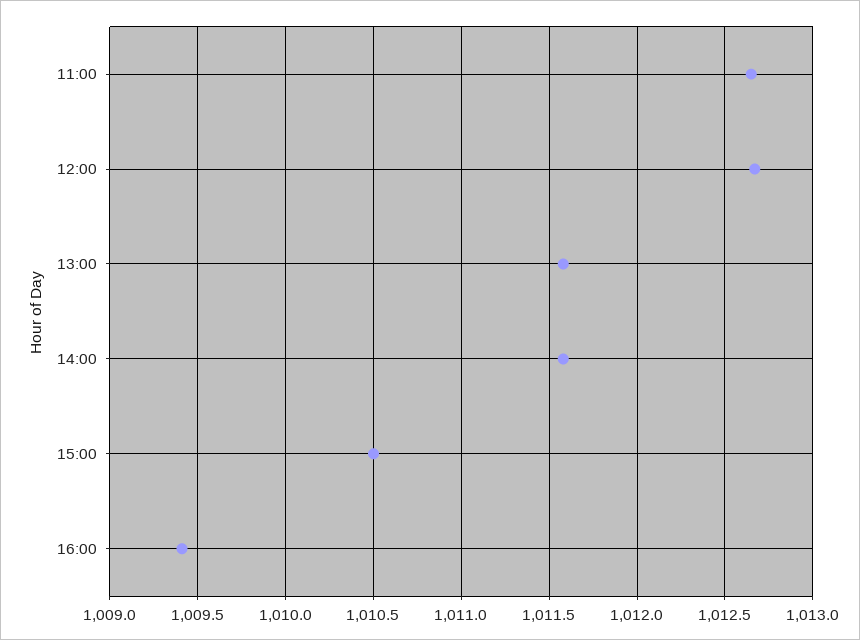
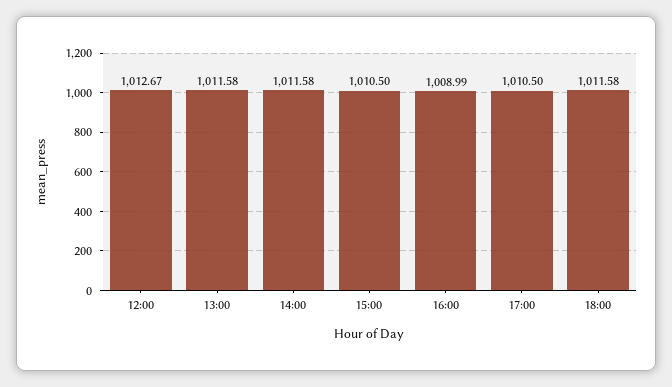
11:00: 1012.65 -> none
16:00: 1009.4 -> 1008.99
17:00: none -> 1010.5
18:00: none -> 1011.58

